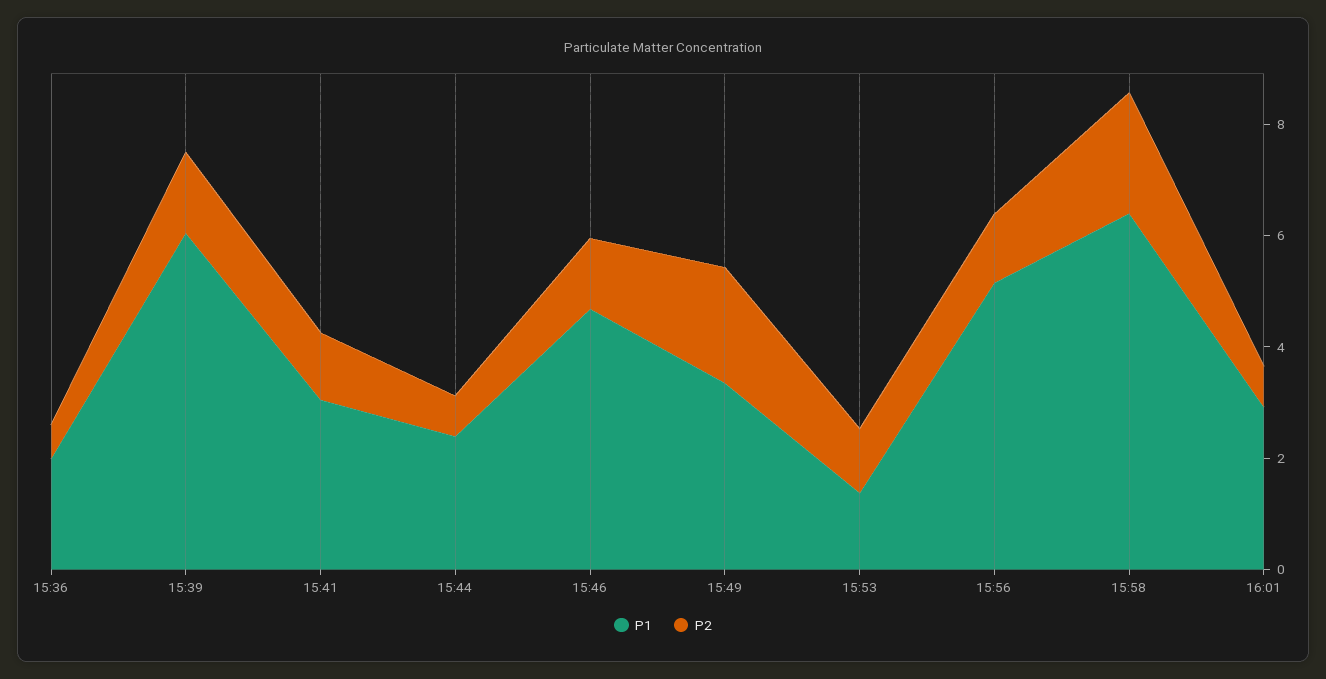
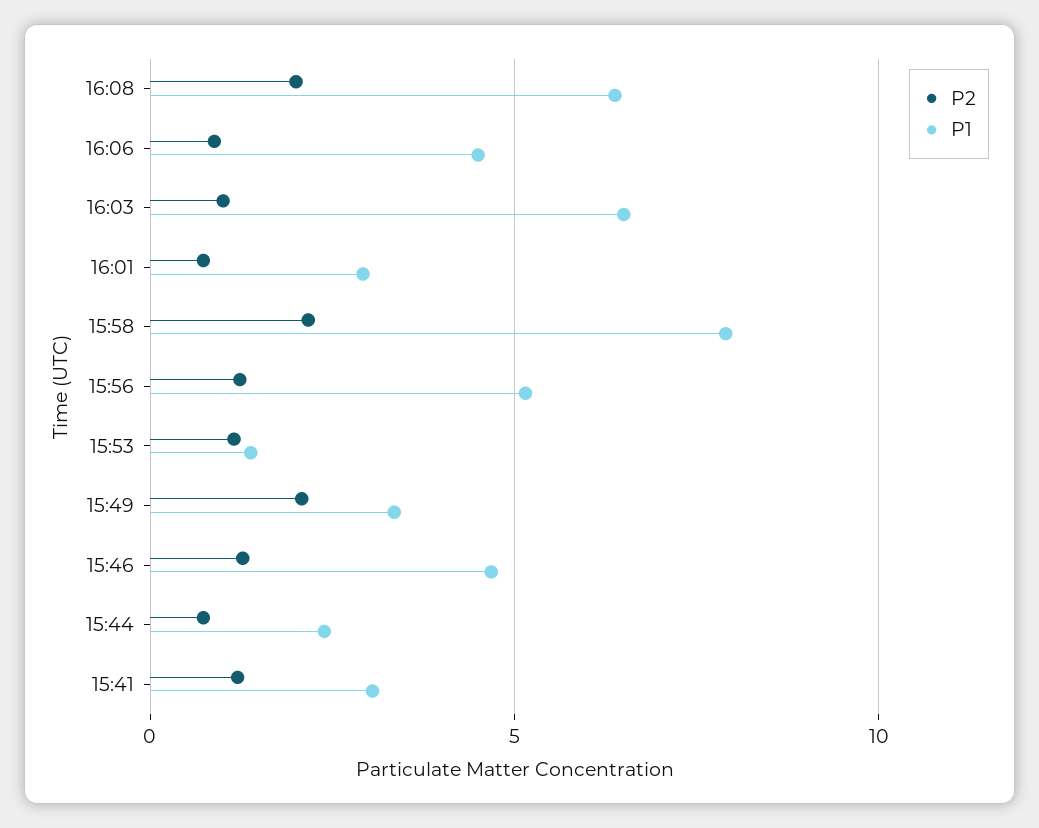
P1, 15:36: 2 -> none
P2, 15:36: 0.5 -> none
P1, 15:39: 6 -> none
P2, 15:39: 1.5 -> none
P1, 15:58: 6.5 -> 8
P2, 16:08: none -> 2
P1, 16:08: none -> 6.5
P2, 16:06: none -> 1
P1, 16:06: none -> 4.5
P2, 16:03: none -> 1
P1, 16:03: none -> 6.5

